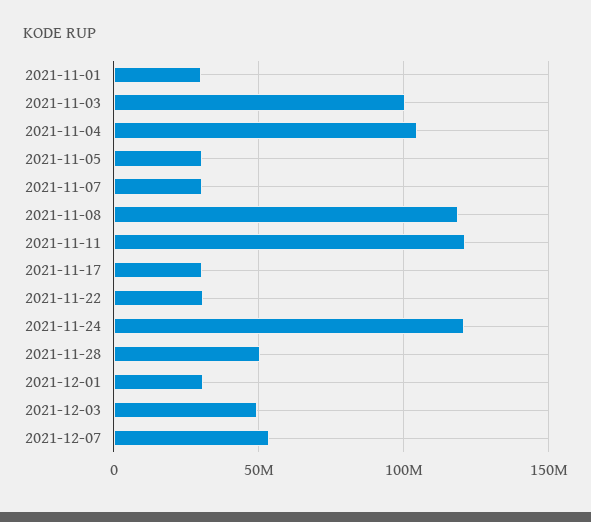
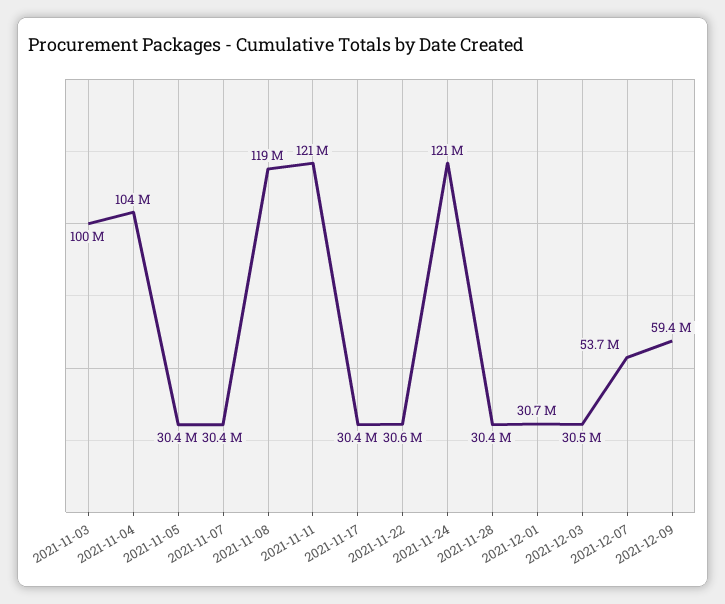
2021-11-01: 30000000 -> none
2021-11-28: 50000000 -> 30400000
2021-12-03: 50000000 -> 30500000
2021-12-09: none -> 59400000

